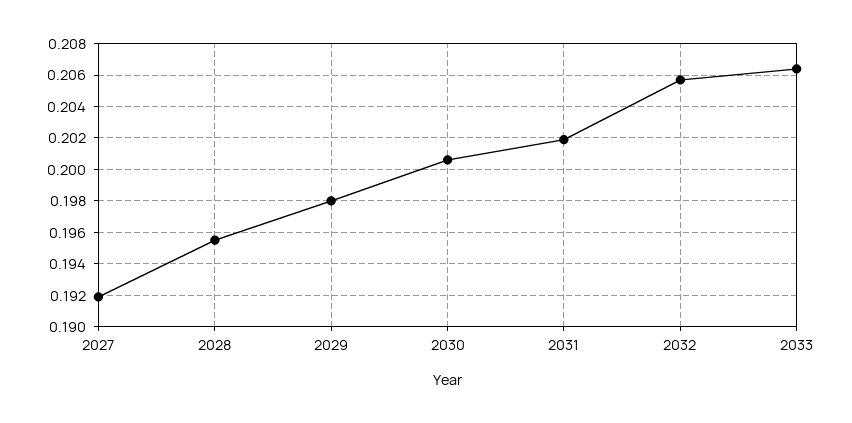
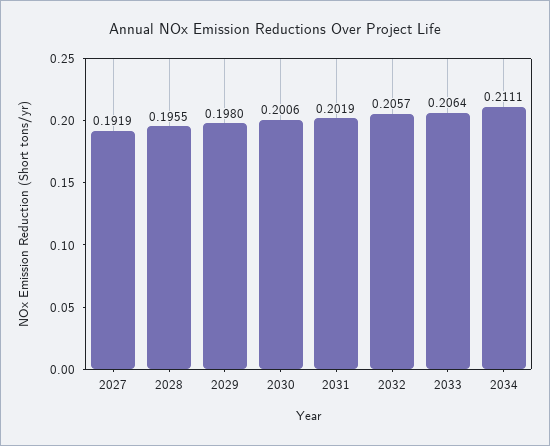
2034: none -> 0.2111

